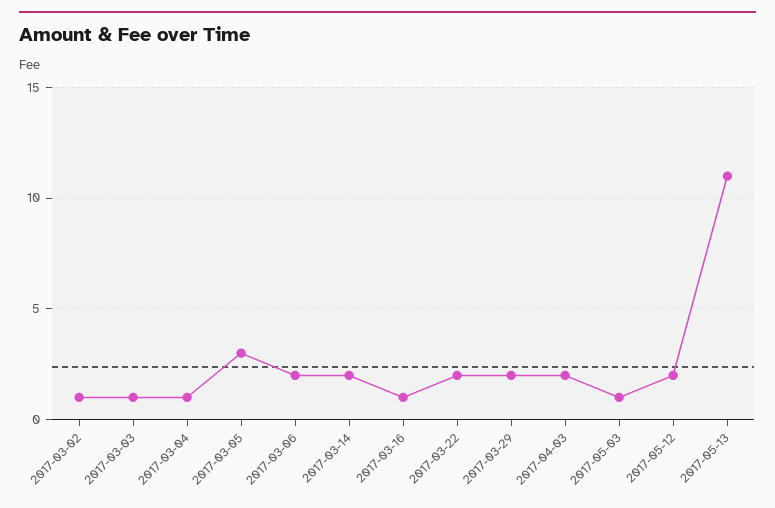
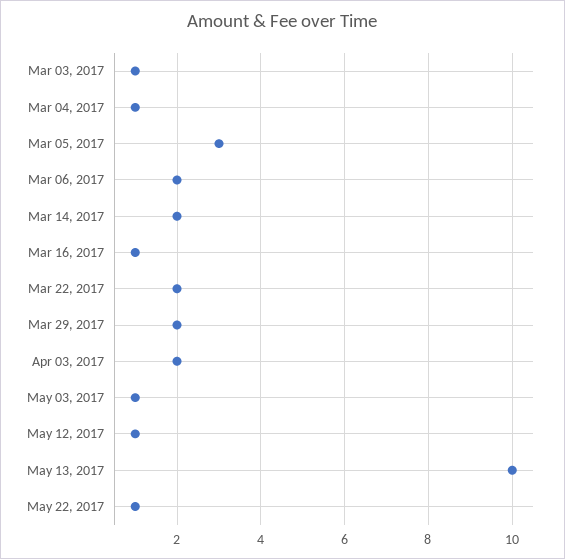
2017-03-02: 1 -> none
2017-05-12: 2 -> 1
2017-05-13: 11 -> 10
May 22, 2017: none -> 1

